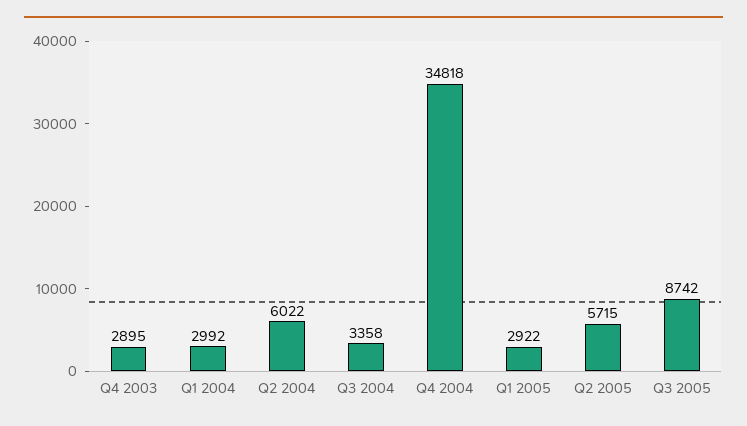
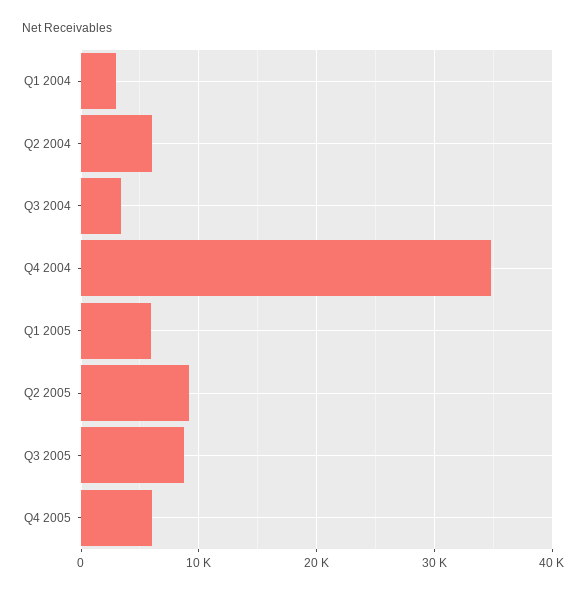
Q4 2003: 2895 -> none
Q1 2005: 2922 -> 6000
Q2 2005: 5715 -> 9000
Q4 2005: none -> 6000

